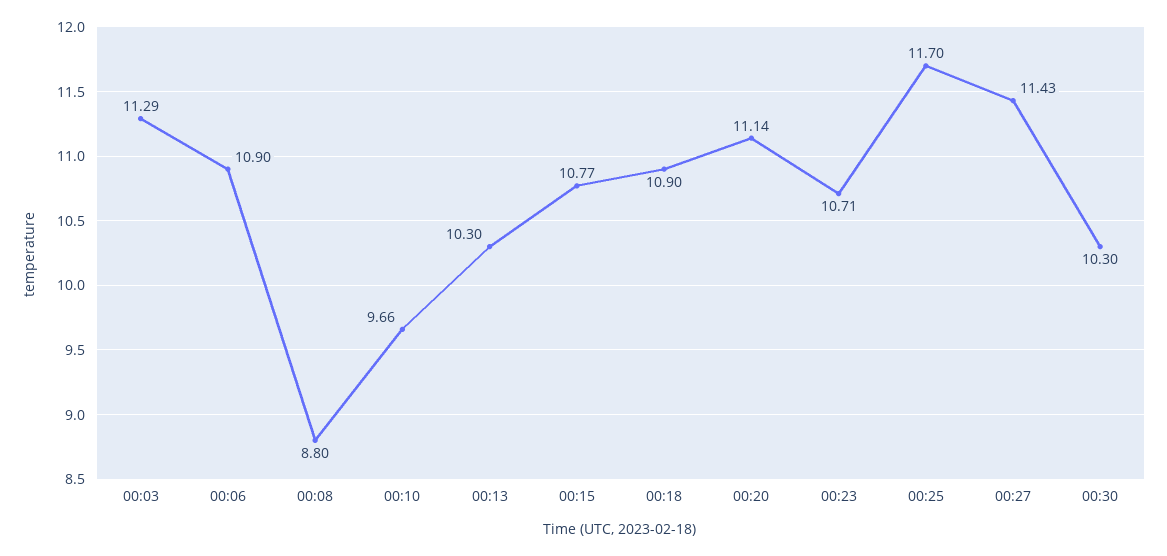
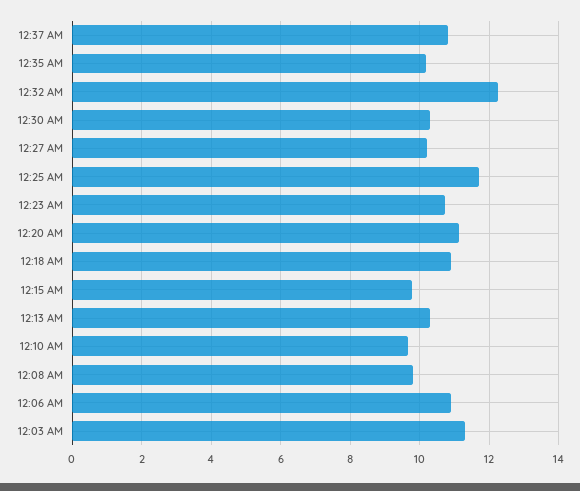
00:08: 8.8 -> 9.8
00:15: 10.77 -> 9.8
00:27: 11.43 -> 10.2
12:37 AM: none -> 10.8
12:35 AM: none -> 10.2
12:32 AM: none -> 12.2

